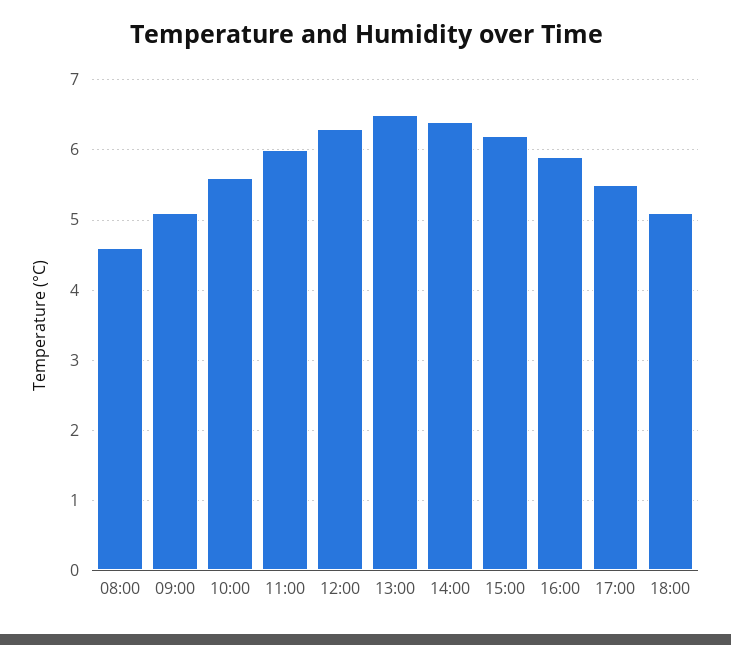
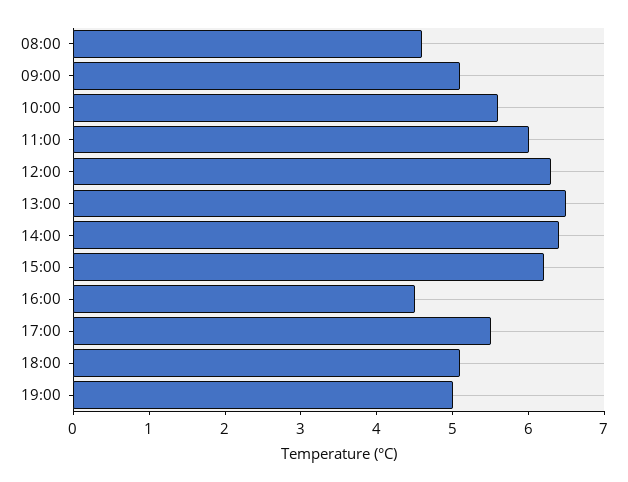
16:00: 5.9 -> 4.5
19:00: none -> 5

